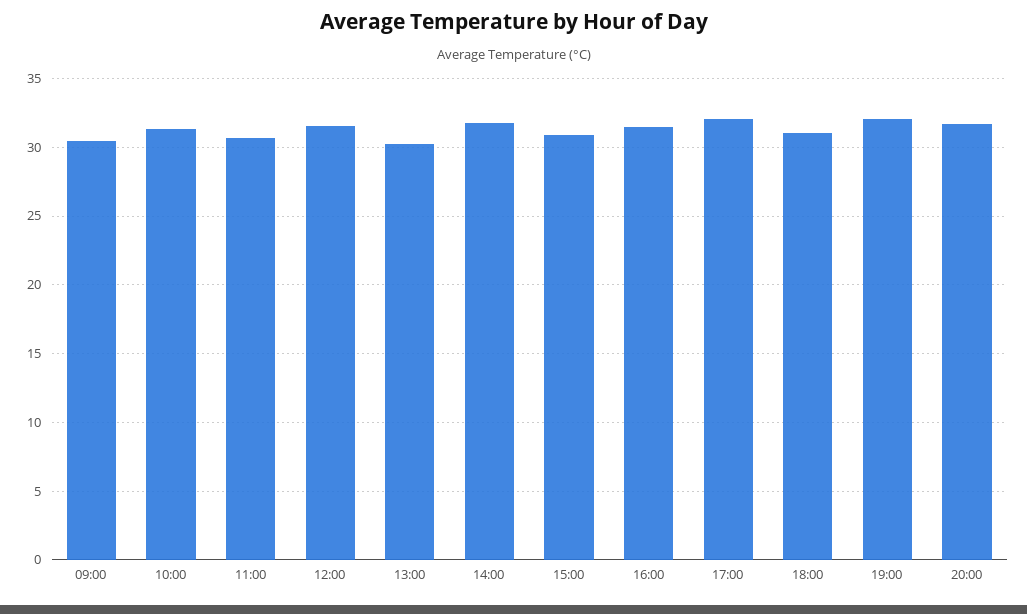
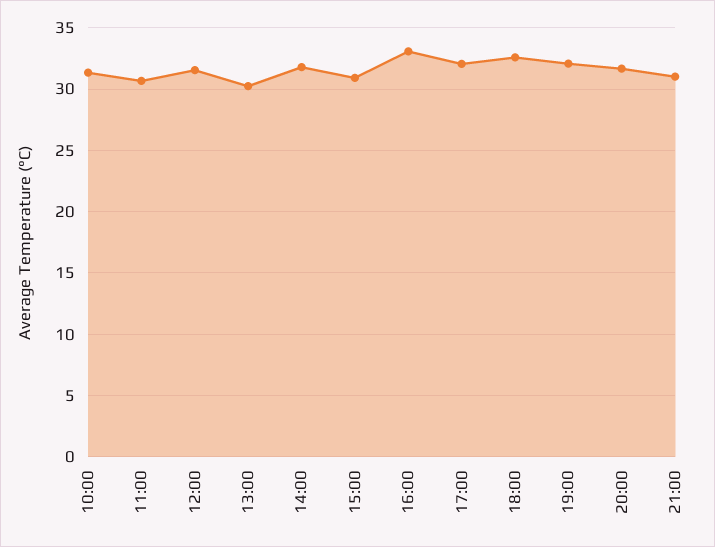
09:00: 30.5 -> none
16:00: 31.5 -> 33
18:00: 31 -> 32.5
21:00: none -> 31

